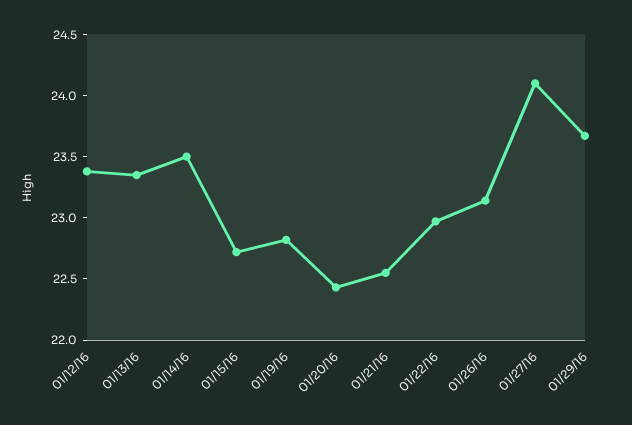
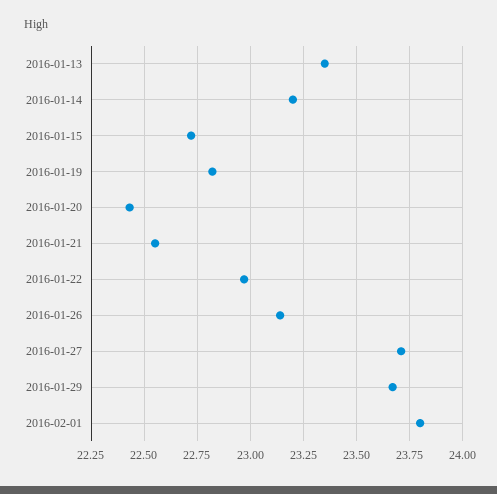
01/12/16: 23.4 -> none
01/14/16: 23.5 -> 23.2
01/27/16: 24.1 -> 23.7
2016-02-01: none -> 23.8

